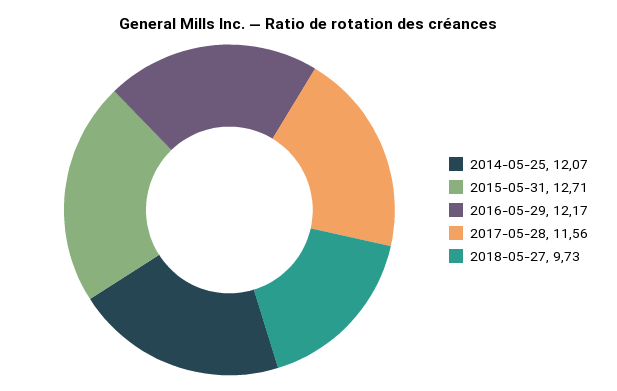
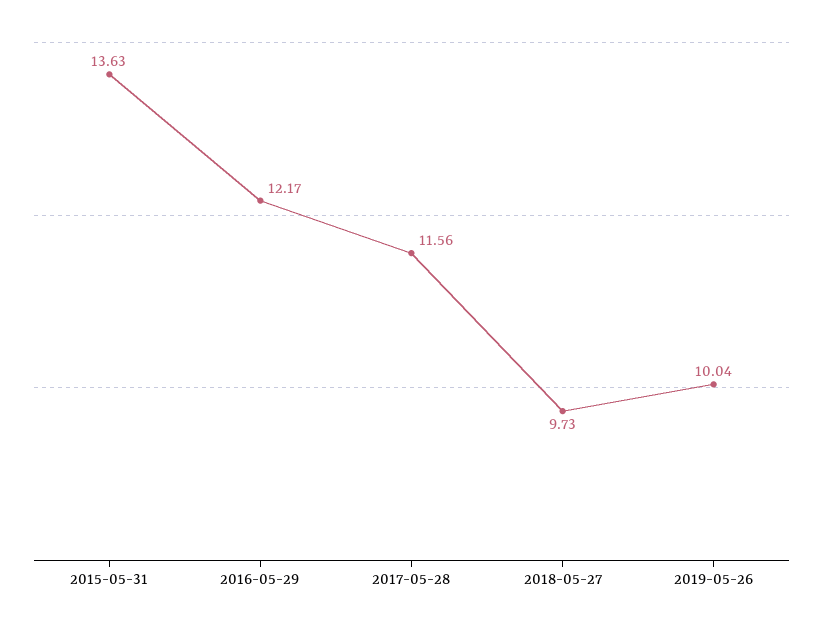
2014-05-25: 12.07 -> none
2015-05-31: 12.71 -> 13.63
2019-05-26: none -> 10.04

